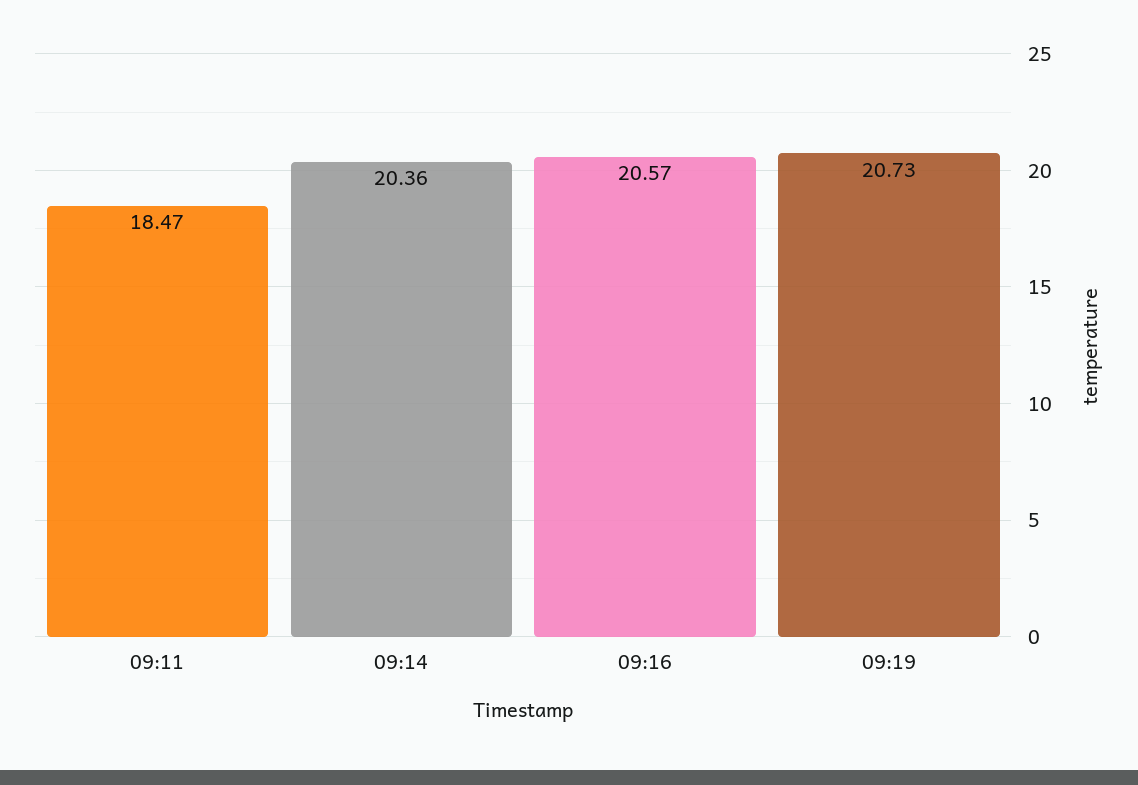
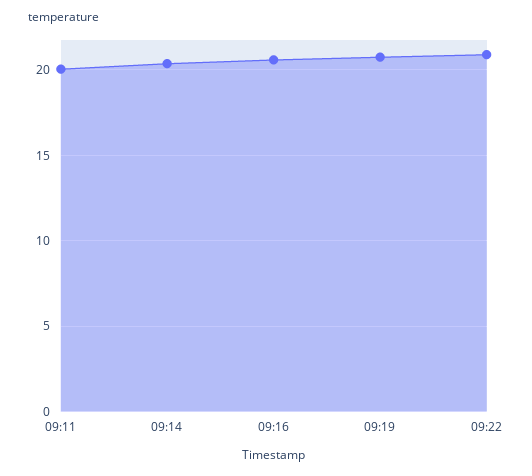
09:11: 18.47 -> 20
09:22: none -> 21

